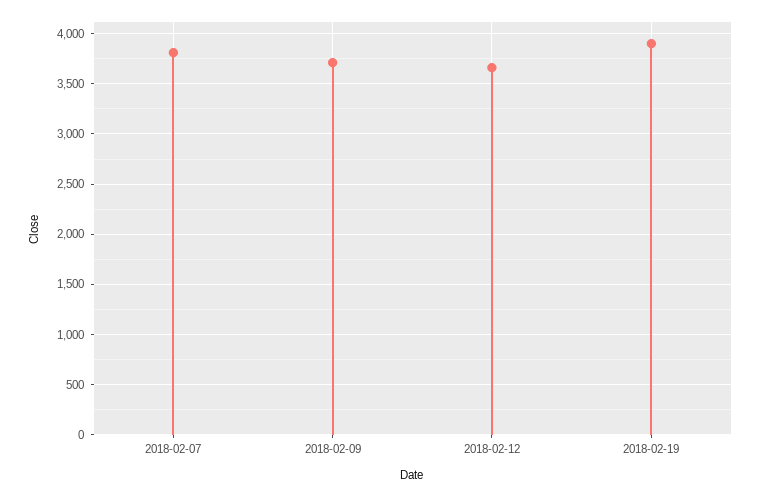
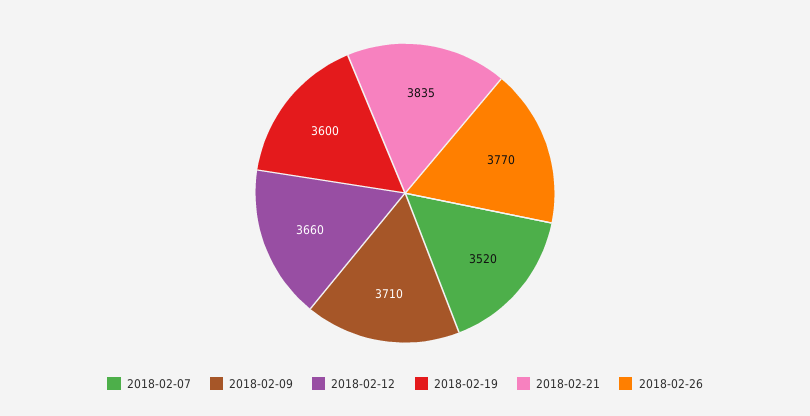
2018-02-07: 3800 -> 3520
2018-02-19: 3900 -> 3600
2018-02-21: none -> 3835
2018-02-26: none -> 3770

